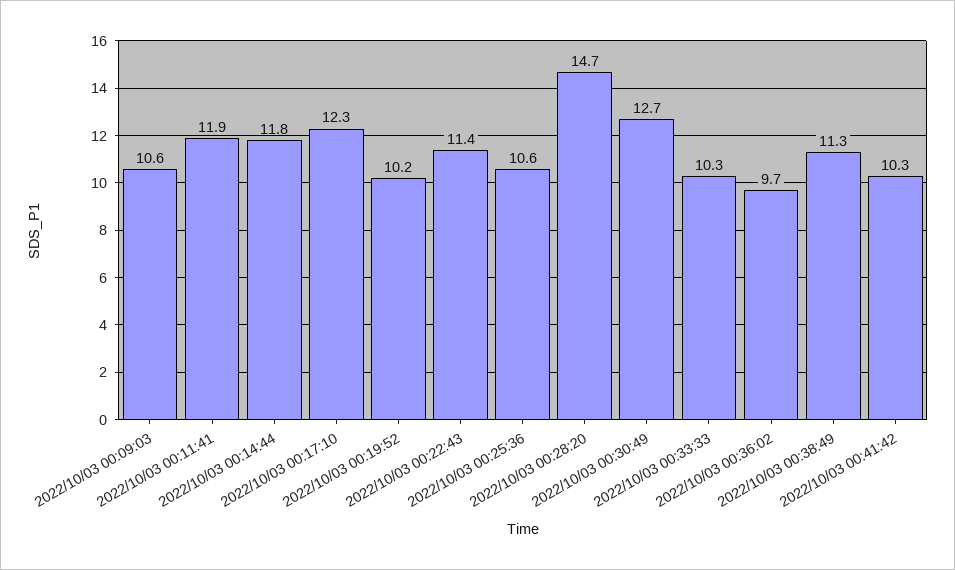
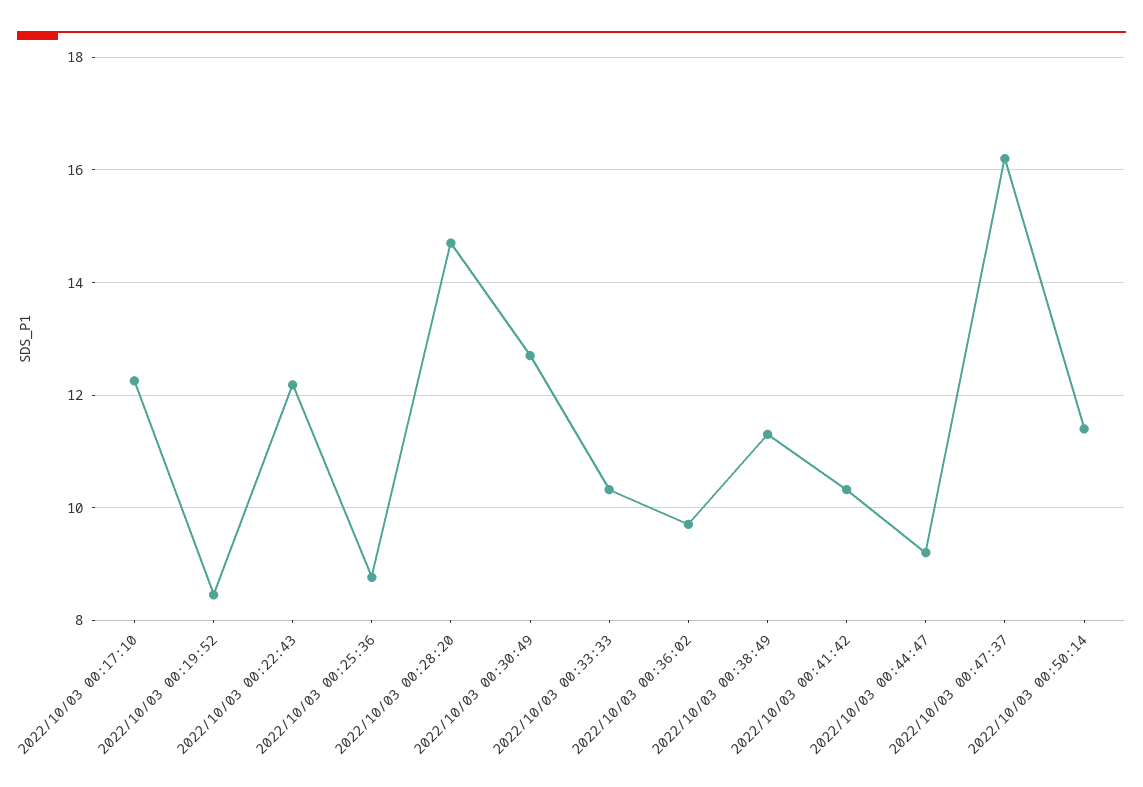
2022/10/03 00:09:03: 10.6 -> none
2022/10/03 00:11:41: 11.9 -> none
2022/10/03 00:14:44: 11.8 -> none
2022/10/03 00:19:52: 10.2 -> 8.4
2022/10/03 00:22:43: 11.4 -> 12.2
2022/10/03 00:25:36: 10.6 -> 8.8
2022/10/03 00:44:47: none -> 9.2
2022/10/03 00:47:37: none -> 16.2
2022/10/03 00:50:14: none -> 11.4

